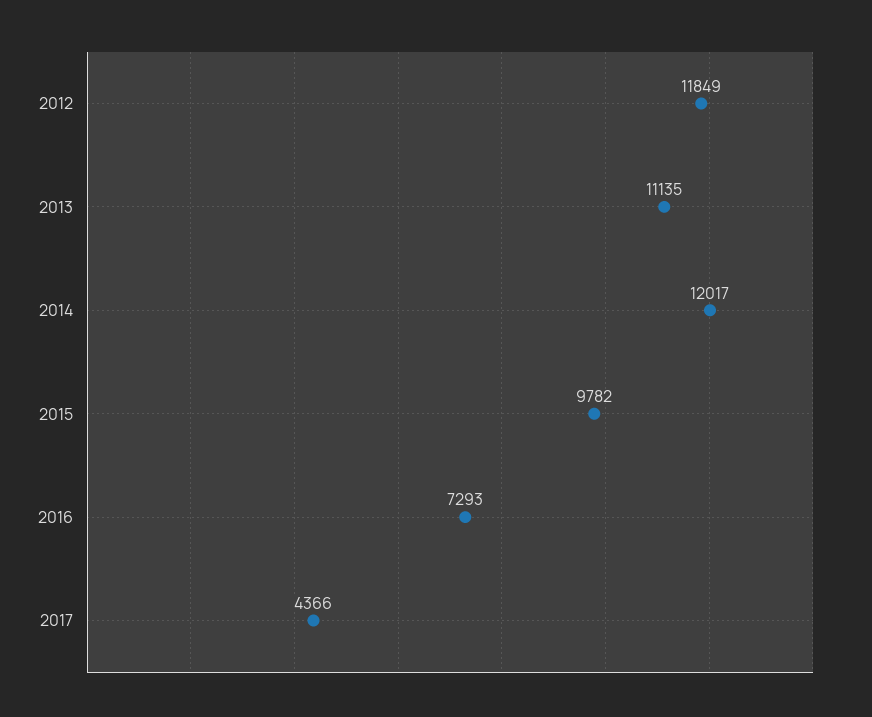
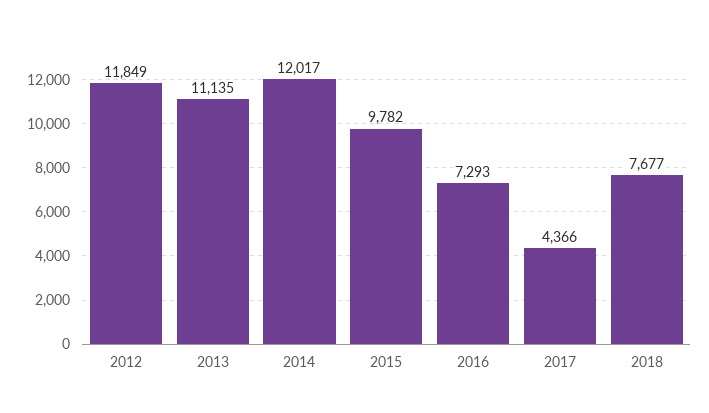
2018: none -> 7677

